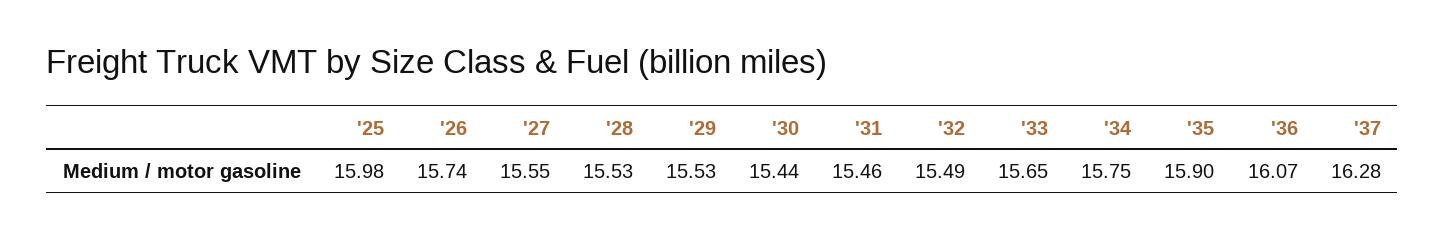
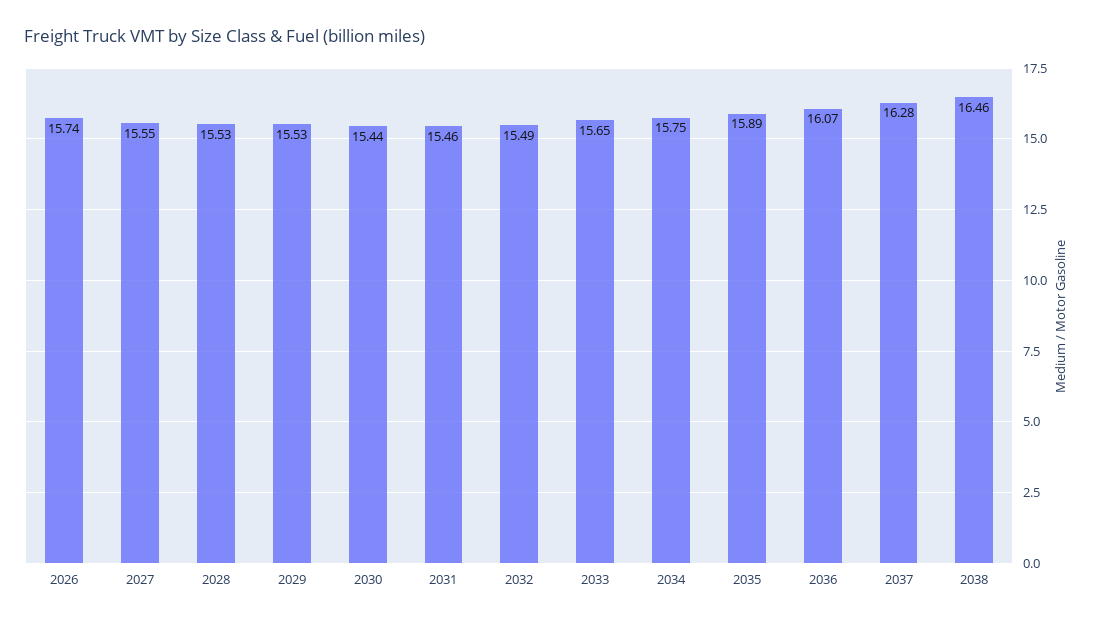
'25: 15.98 -> none
'35: 15.9 -> 15.89
2038: none -> 16.46

